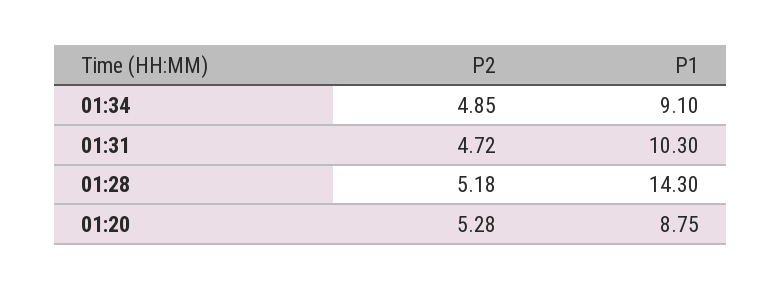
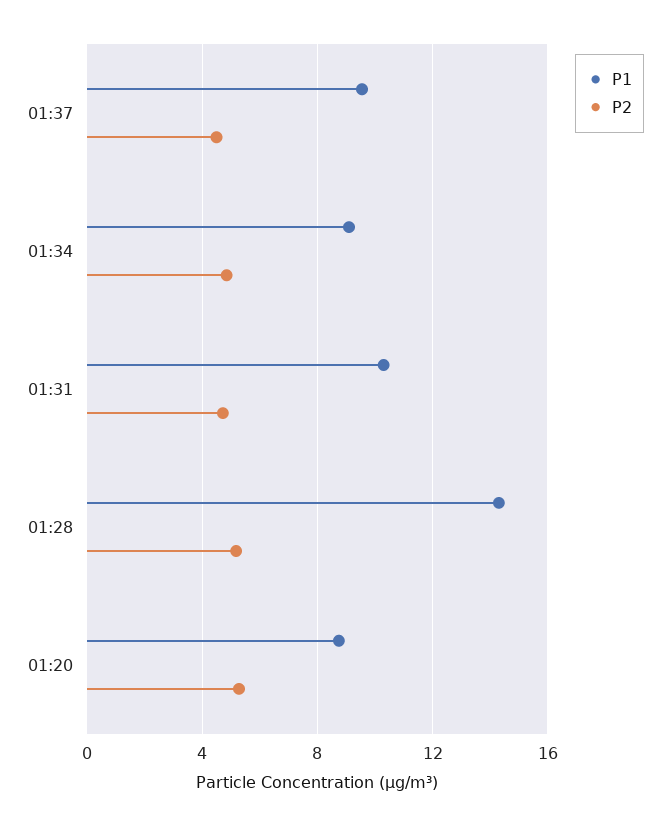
P1, 01:37: none -> 9.5
P2, 01:37: none -> 4.5

